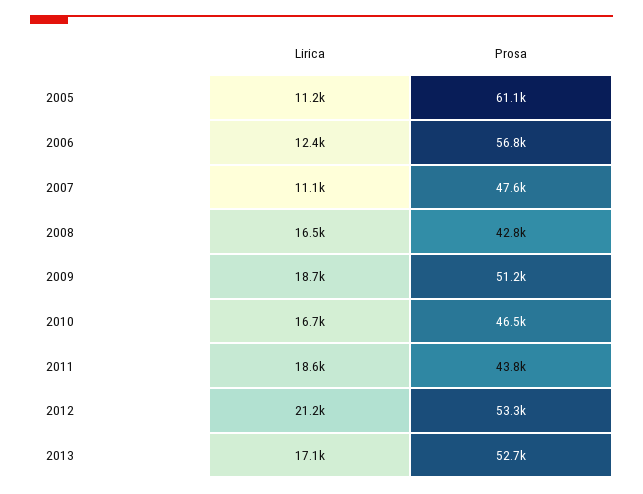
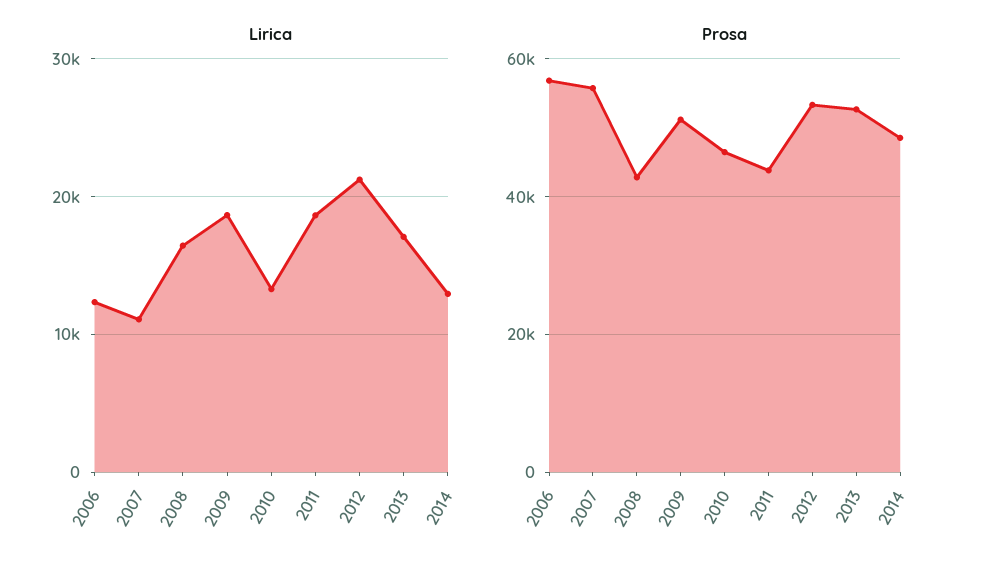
Lirica, 2005: 11200 -> none
Prosa, 2005: 61100 -> none
Prosa, 2007: 47600 -> 56000
Lirica, 2010: 16700 -> 13000
Lirica, 2014: none -> 13000
Prosa, 2014: none -> 48000

